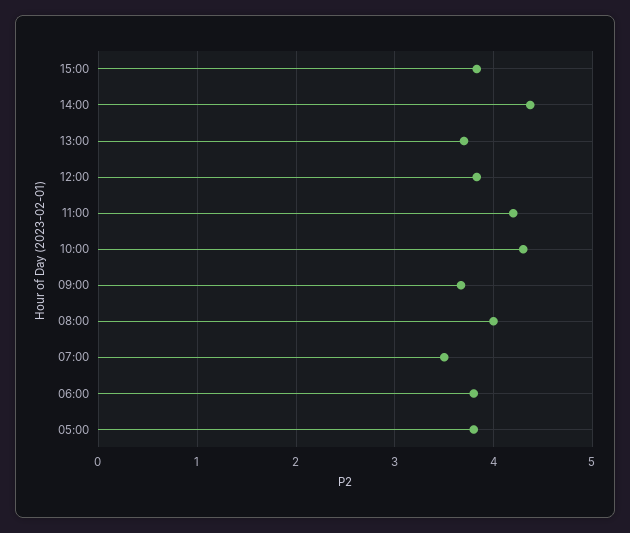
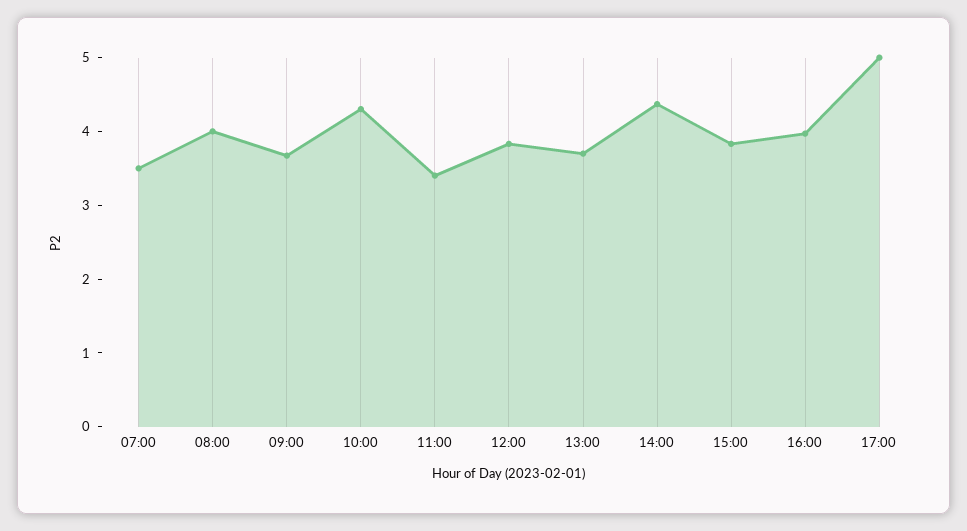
11:00: 4.2 -> 3.4
06:00: 3.8 -> none
05:00: 3.8 -> none
16:00: none -> 4
17:00: none -> 5

